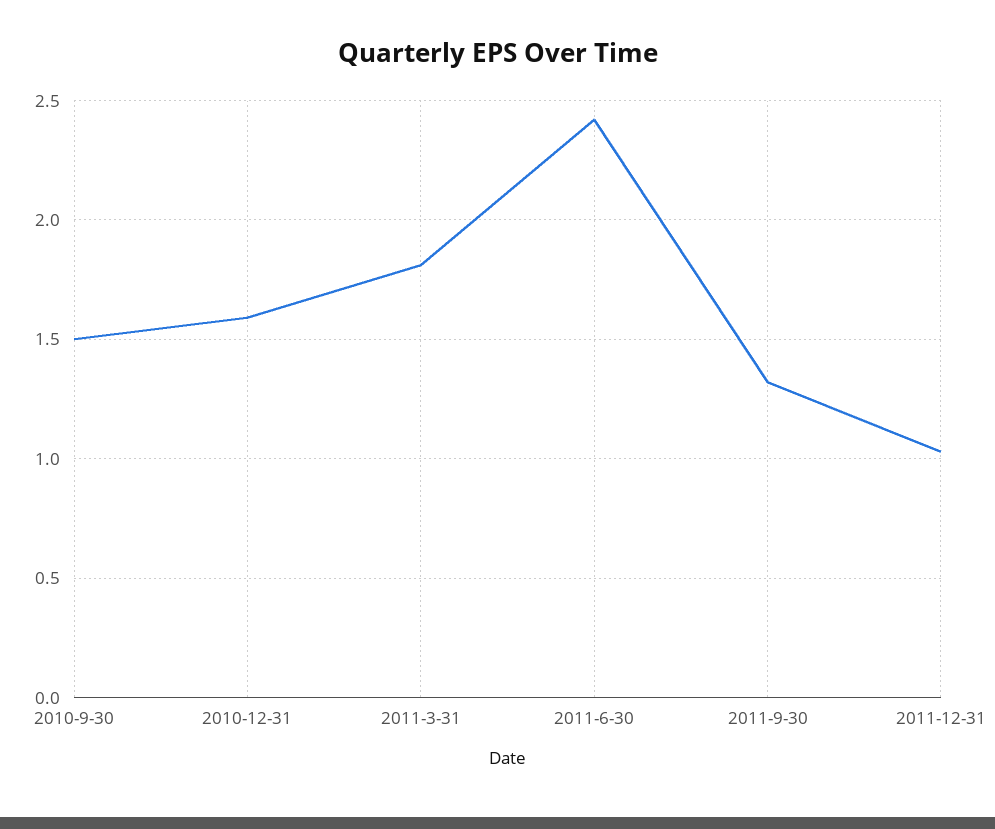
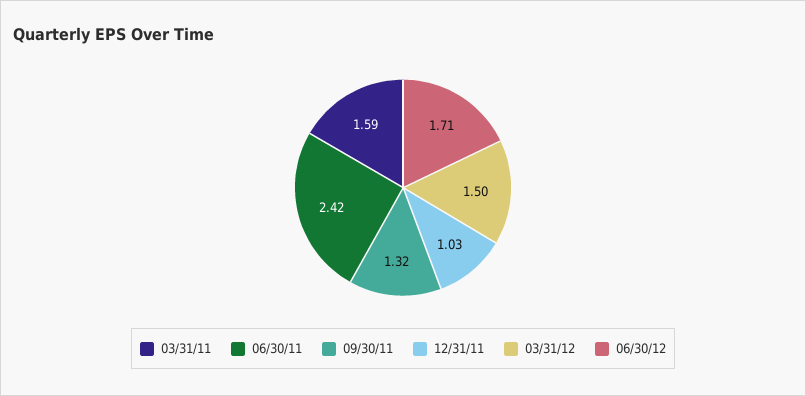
2010-9-30: 1.5 -> none
2010-12-31: 1.6 -> none
2011-3-31: 1.8 -> 1.59
03/31/12: none -> 1.5
06/30/12: none -> 1.71

